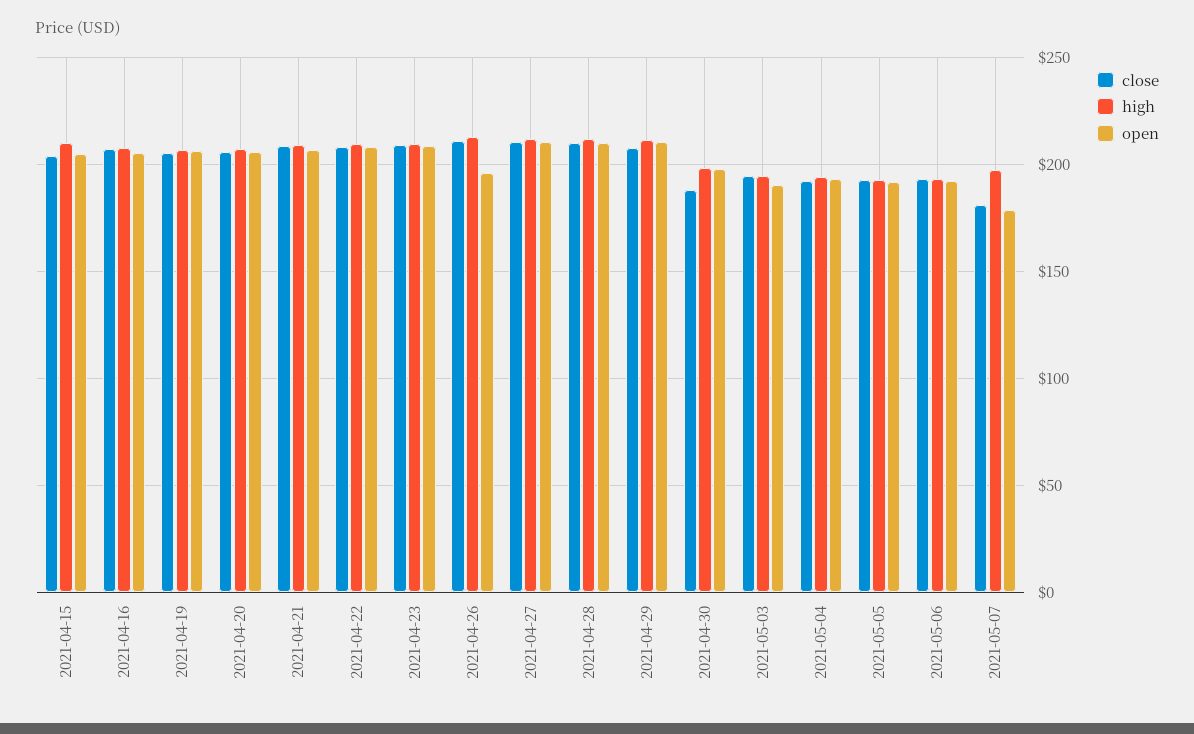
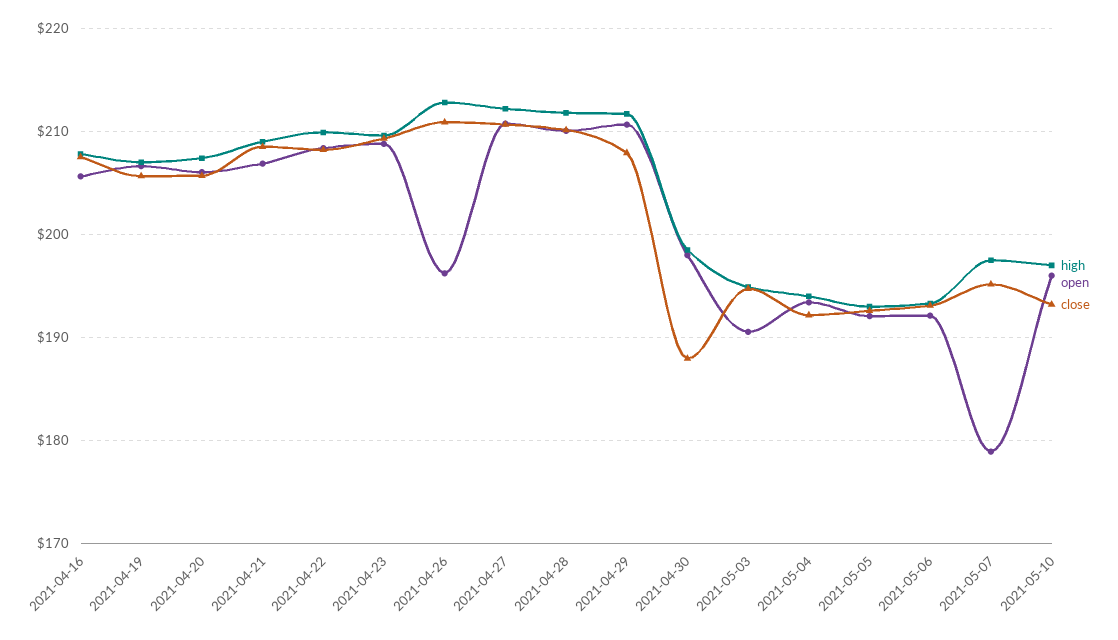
close, 2021-04-15: 205 -> none
high, 2021-04-15: 210 -> none
open, 2021-04-15: 205 -> none
close, 2021-05-07: 180 -> 195
high, 2021-05-10: none -> 197
open, 2021-05-10: none -> 196
close, 2021-05-10: none -> 193

